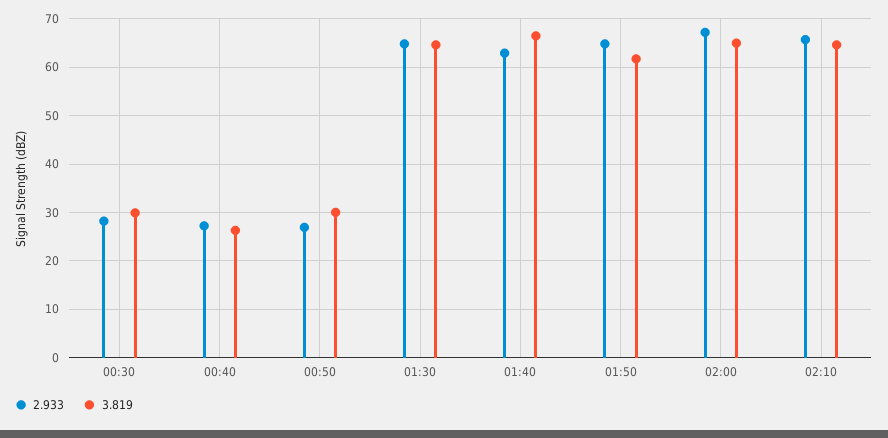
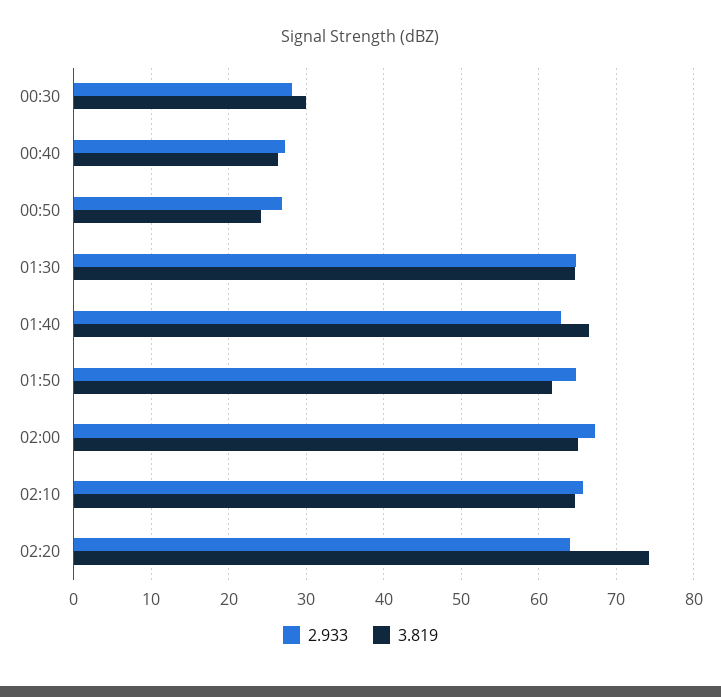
3.819, 00:50: 30 -> 24
2.933, 02:20: none -> 64
3.819, 02:20: none -> 74

